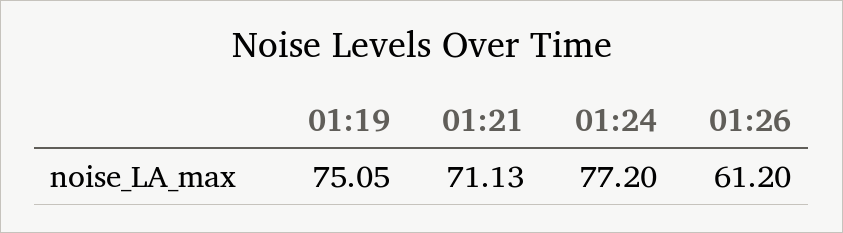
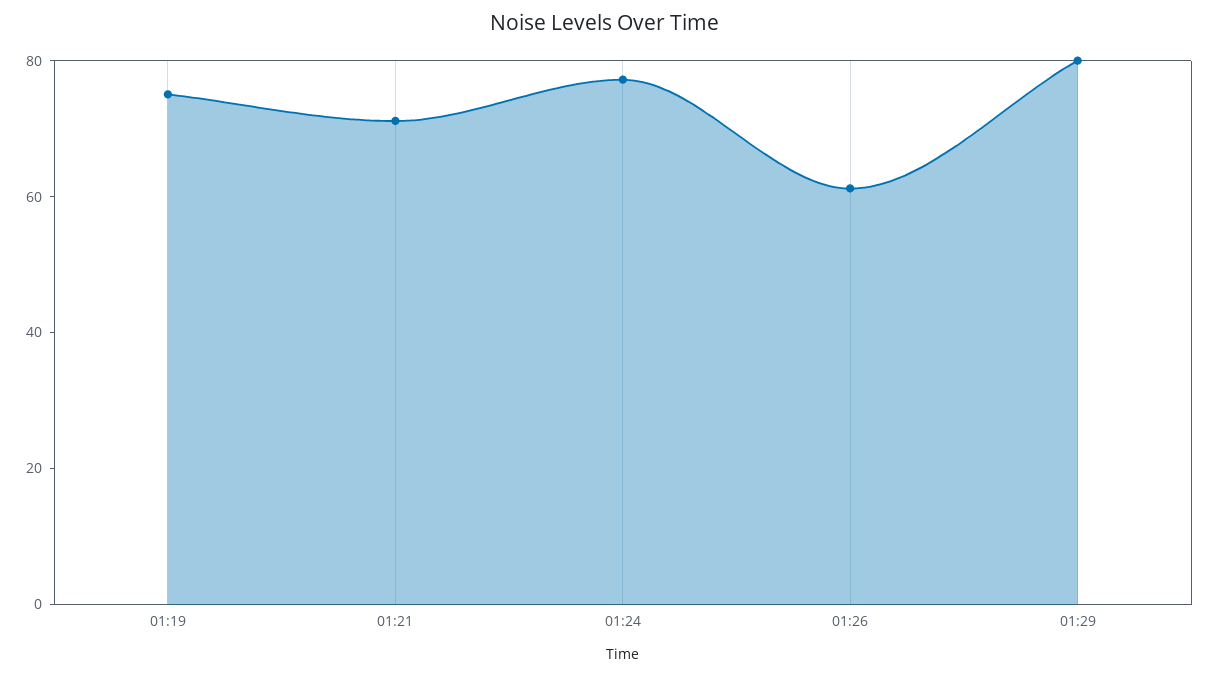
01:29: none -> 80

